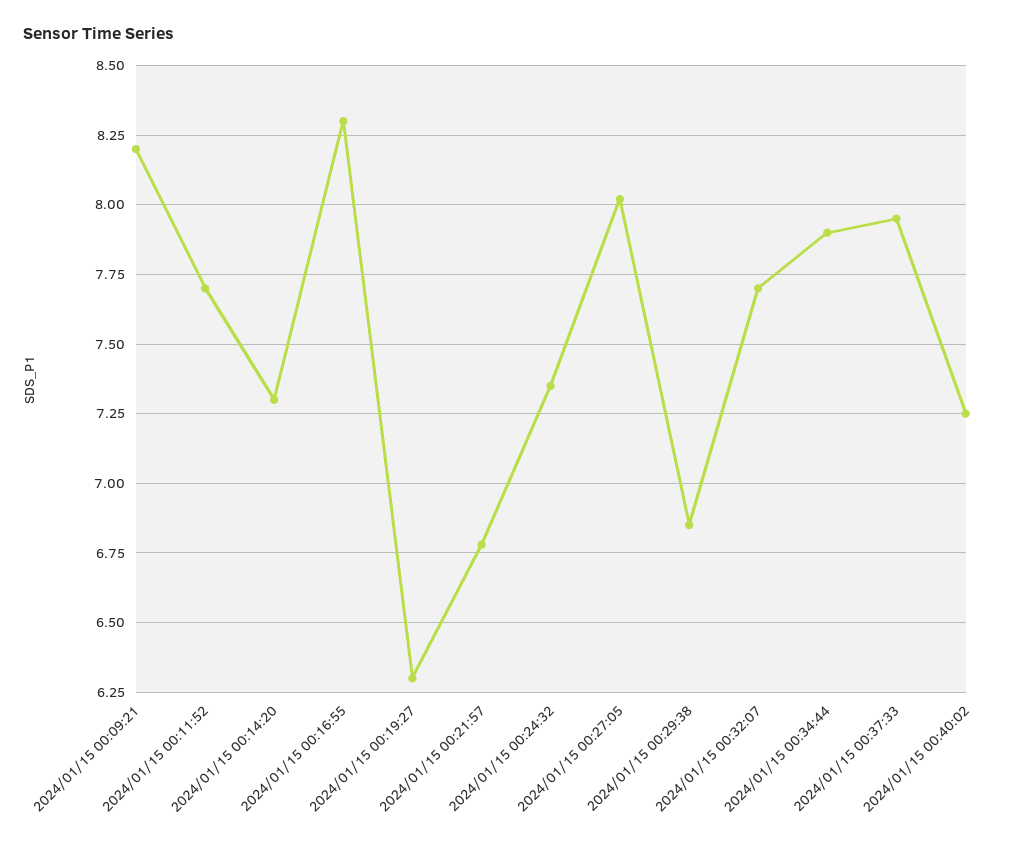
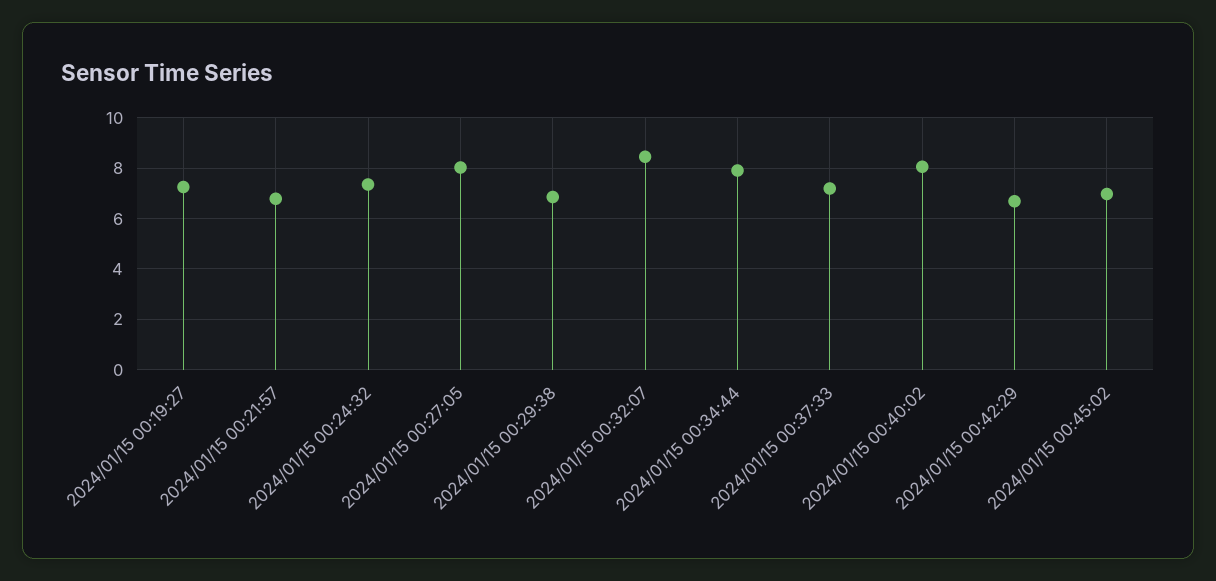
2024/01/15 00:09:21: 8.2 -> none
2024/01/15 00:11:52: 7.7 -> none
2024/01/15 00:14:20: 7.3 -> none
2024/01/15 00:16:55: 8.3 -> none
2024/01/15 00:19:27: 6.3 -> 7.25
2024/01/15 00:32:07: 7.7 -> 8.5
2024/01/15 00:37:33: 7.95 -> 7.25
2024/01/15 00:40:02: 7.25 -> 8
2024/01/15 00:42:29: none -> 6.75
2024/01/15 00:45:02: none -> 7

